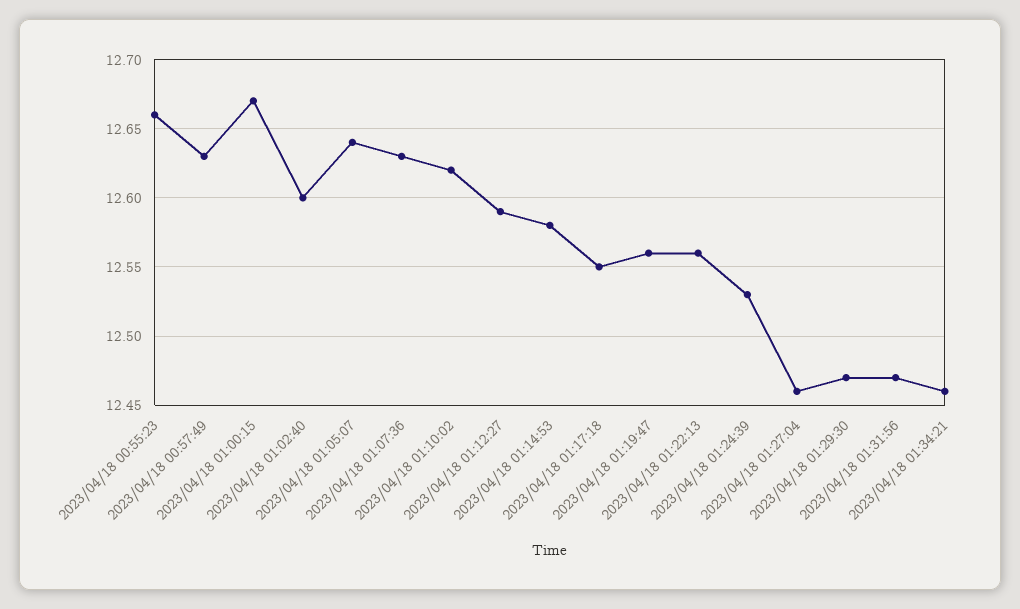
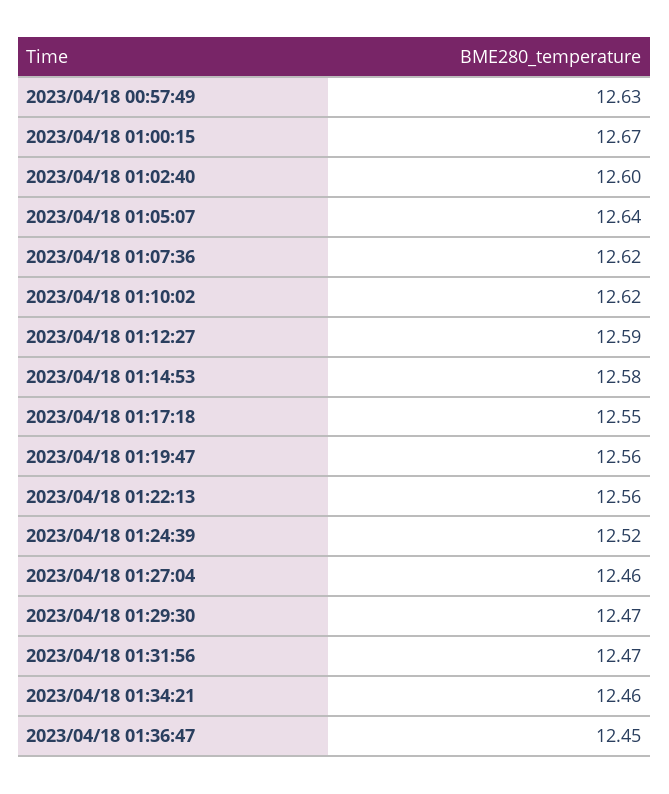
2023/04/18 00:55:23: 12.66 -> none
2023/04/18 01:07:36: 12.63 -> 12.62
2023/04/18 01:24:39: 12.53 -> 12.52
2023/04/18 01:36:47: none -> 12.45

